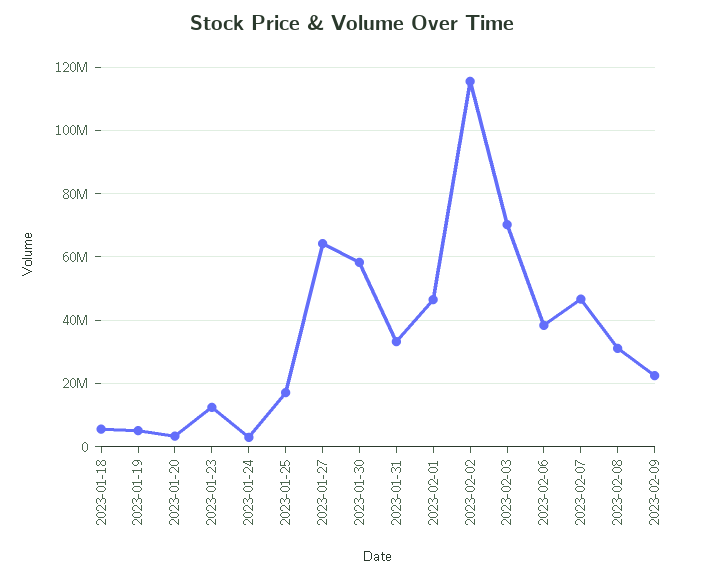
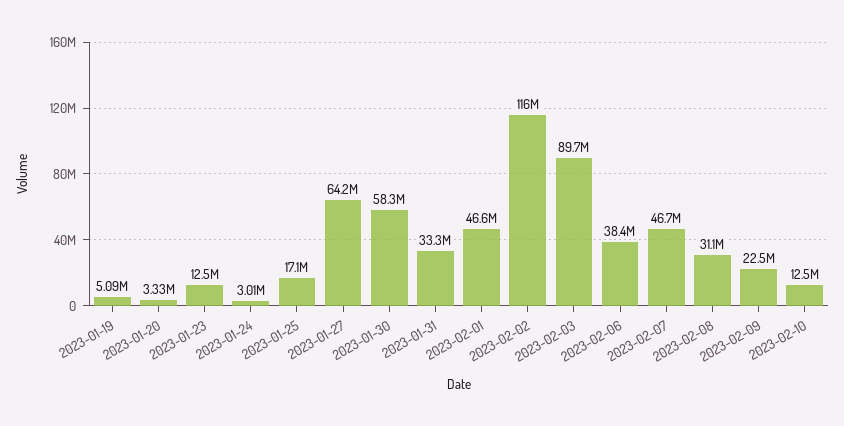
2023-01-18: 6000000 -> none
2023-02-03: 70000000 -> 89700000
2023-02-10: none -> 12500000

